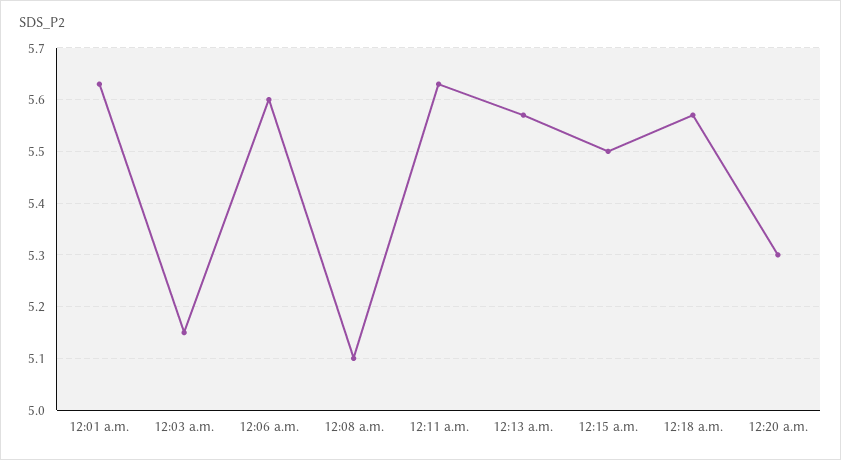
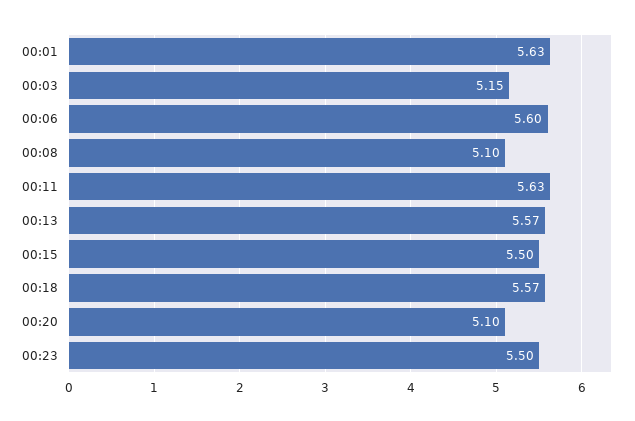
12:20 a.m.: 5.3 -> 5.1
00:23: none -> 5.5

